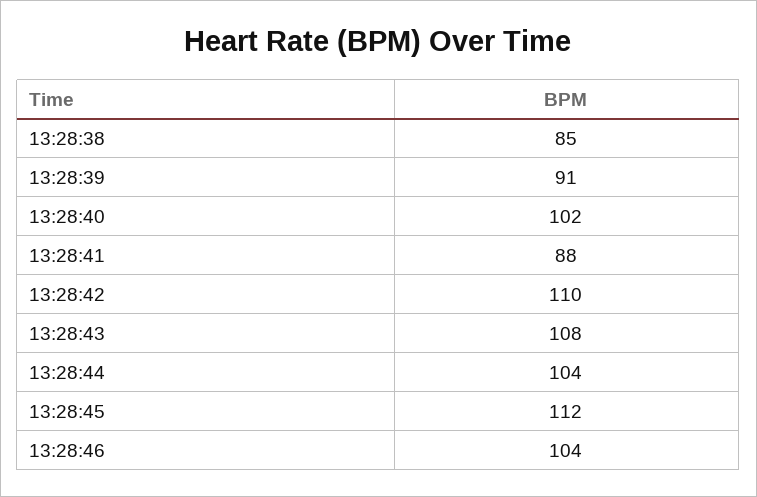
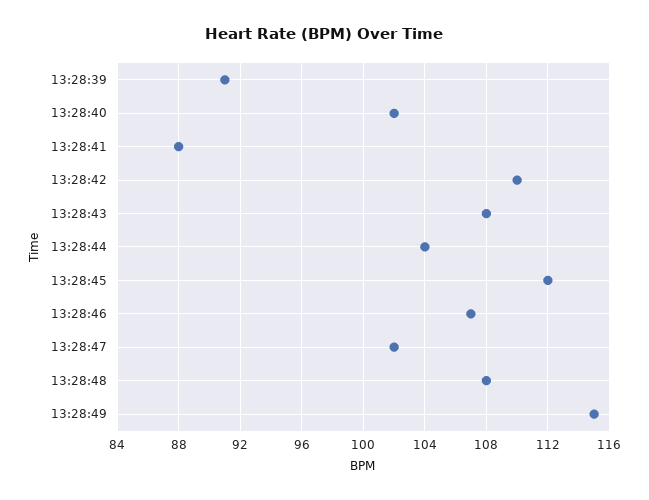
13:28:38: 85 -> none
13:28:46: 104 -> 107
13:28:47: none -> 102
13:28:48: none -> 108
13:28:49: none -> 115

